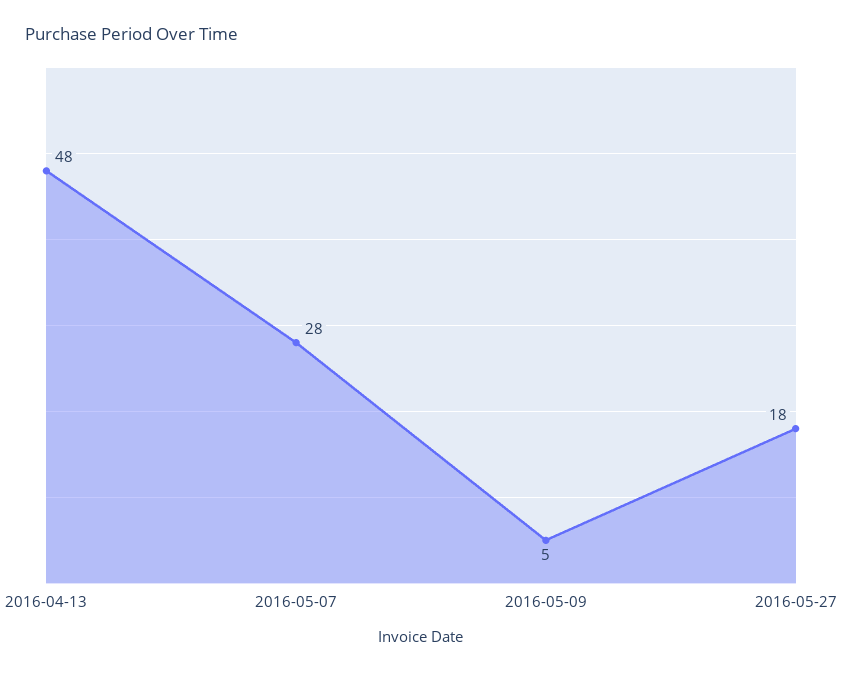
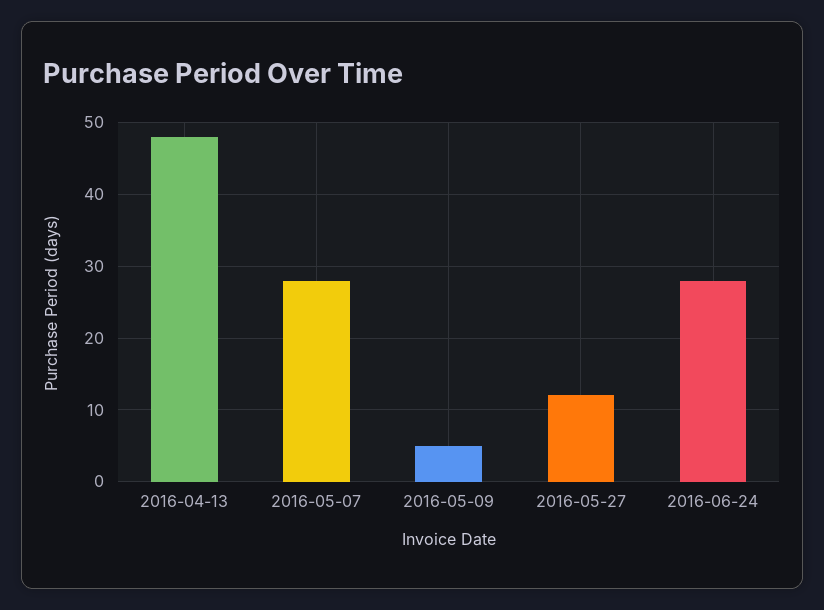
2016-05-27: 18 -> 12
2016-06-24: none -> 28

